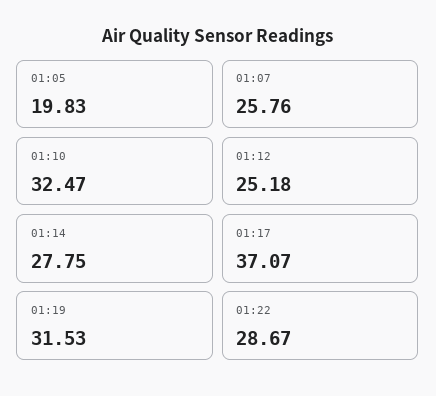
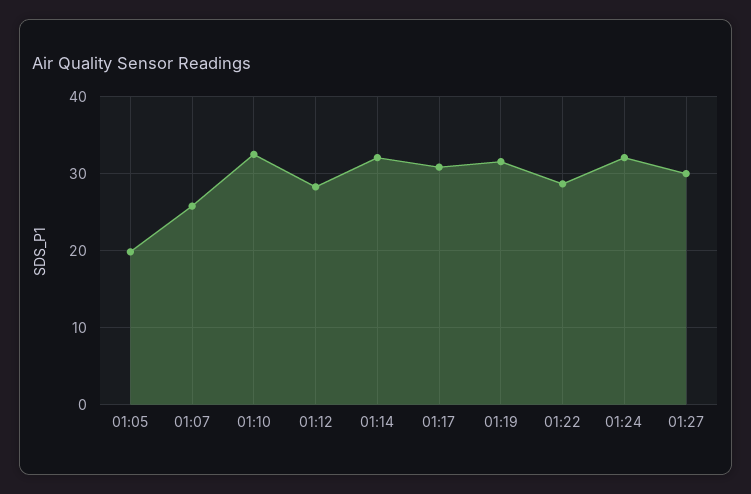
01:12: 25.18 -> 28
01:14: 27.75 -> 32
01:17: 37.07 -> 31
01:24: none -> 32
01:27: none -> 30

